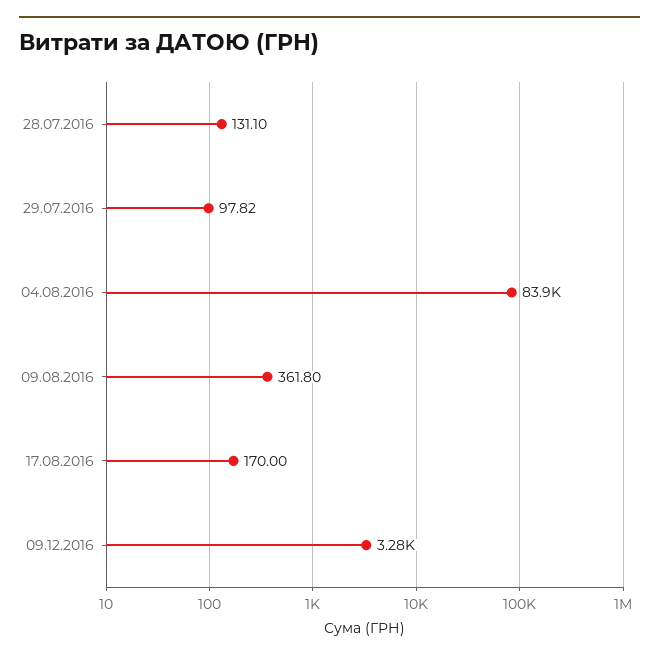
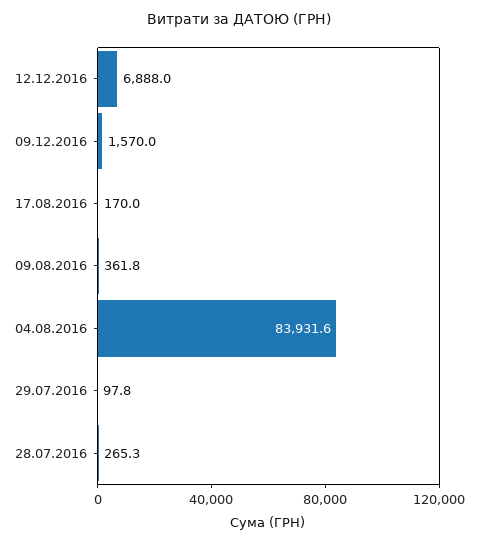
28.07.2016: 131.1 -> 265.3
09.12.2016: 3280 -> 1570
12.12.2016: none -> 6888

